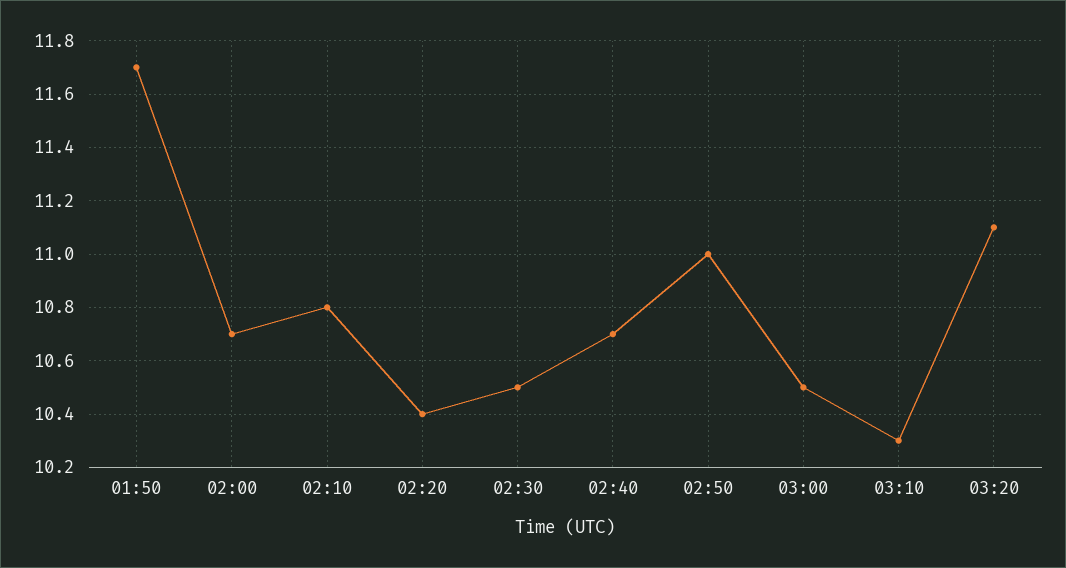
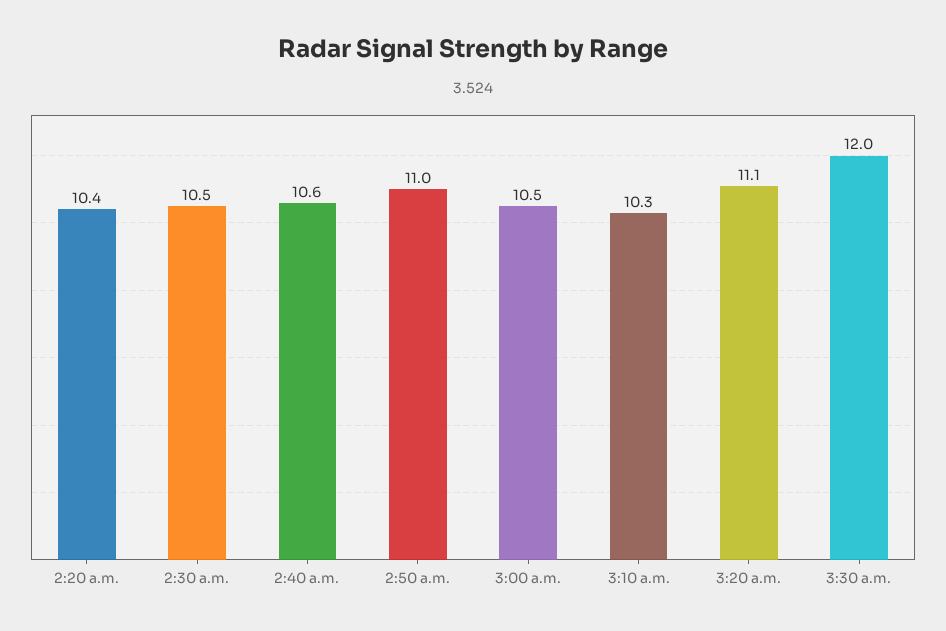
01:50: 11.7 -> none
02:00: 10.7 -> none
02:10: 10.8 -> none
02:40: 10.7 -> 10.6
3:30 a.m.: none -> 12

